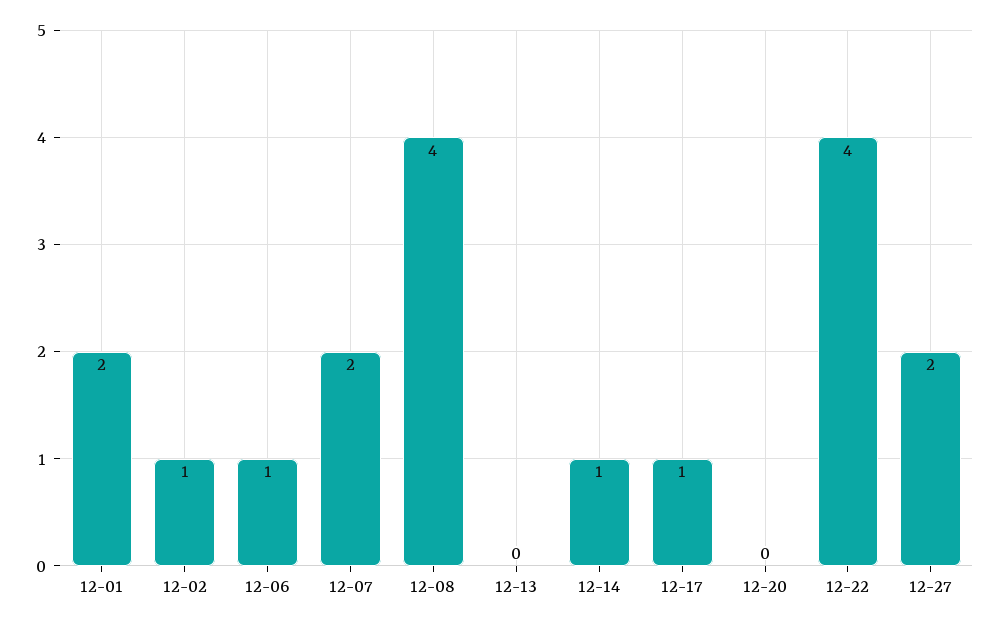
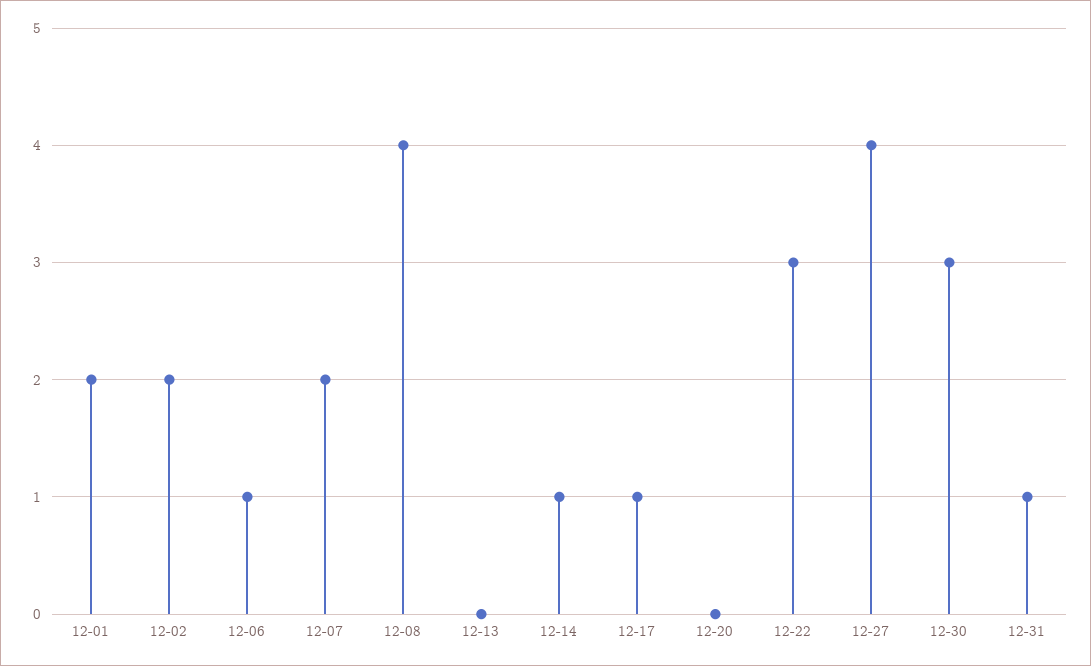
12-02: 1 -> 2
12-22: 4 -> 3
12-27: 2 -> 4
12-30: none -> 3
12-31: none -> 1

